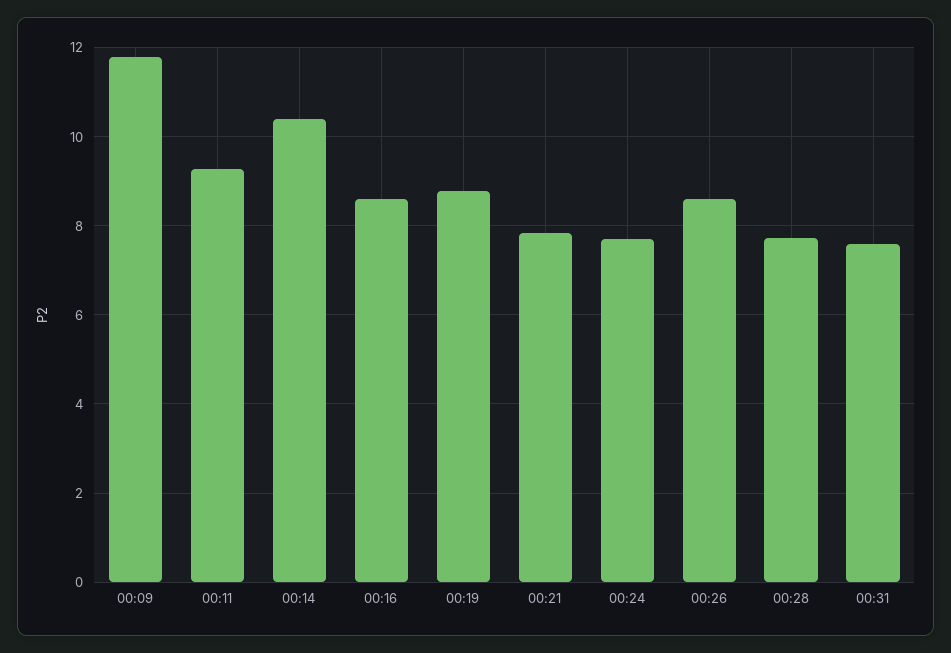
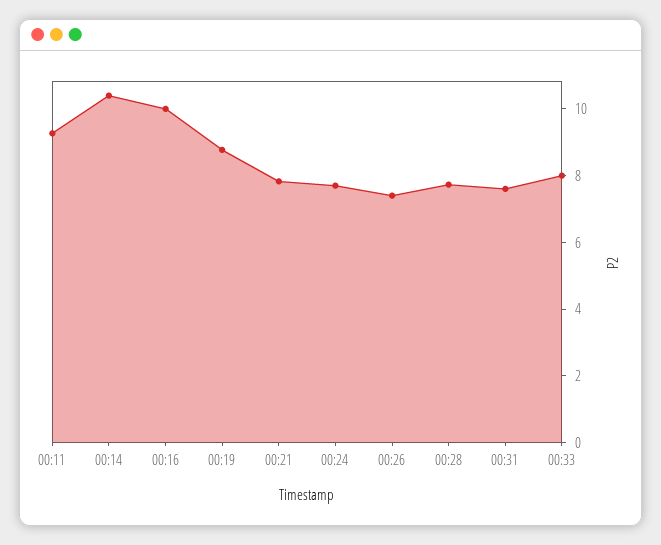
00:09: 11.8 -> none
00:16: 8.6 -> 10
00:26: 8.6 -> 7.5
00:33: none -> 8

